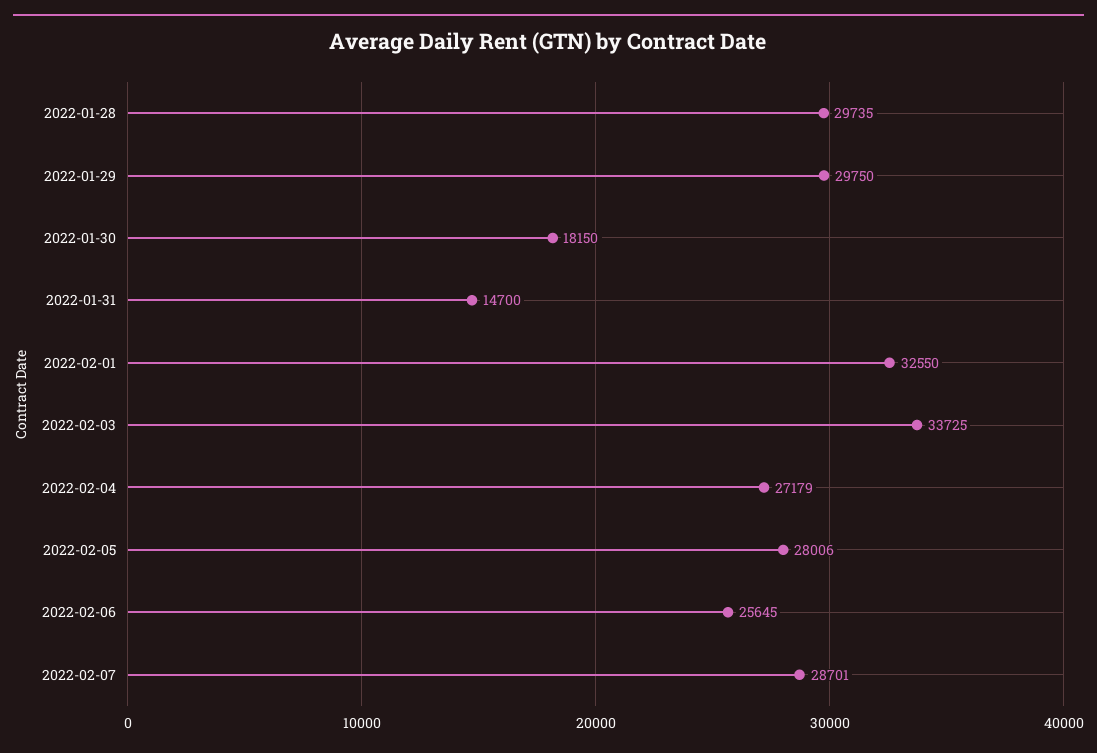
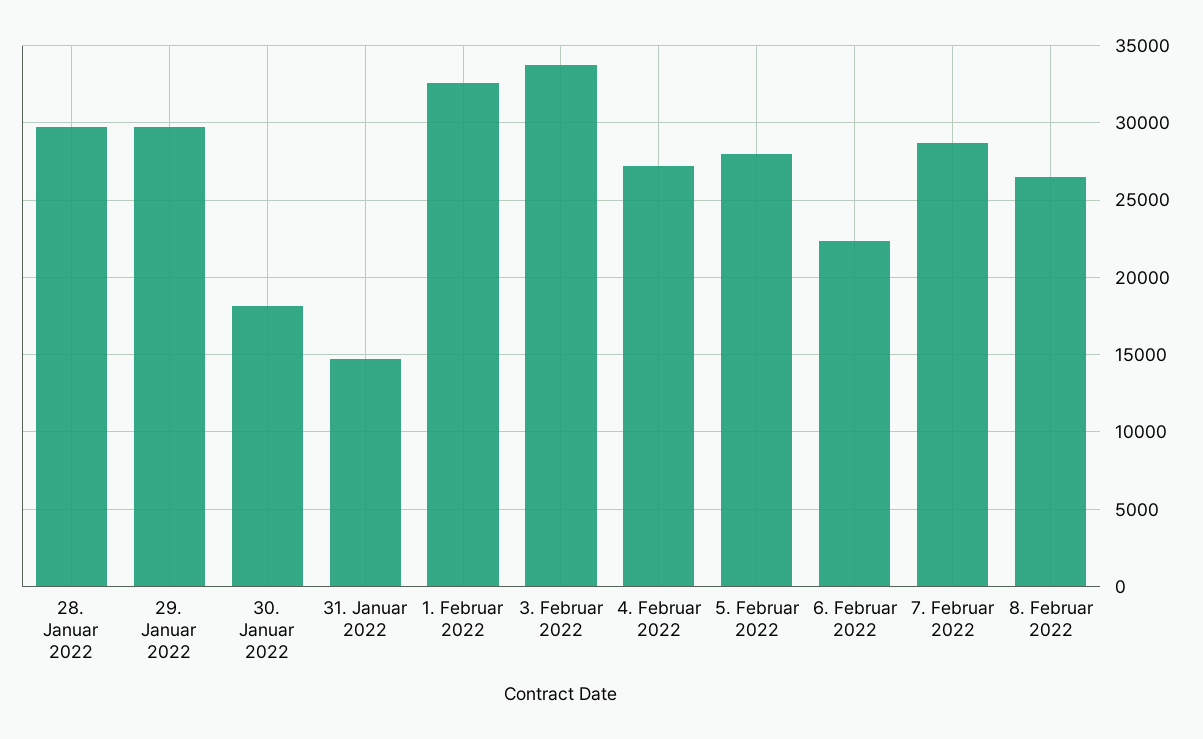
2022-02-06: 25645 -> 22500
8. Februar 2022: none -> 26500

